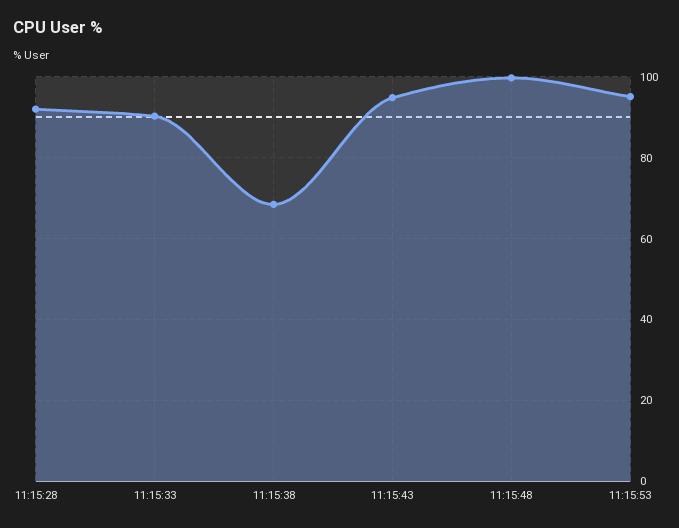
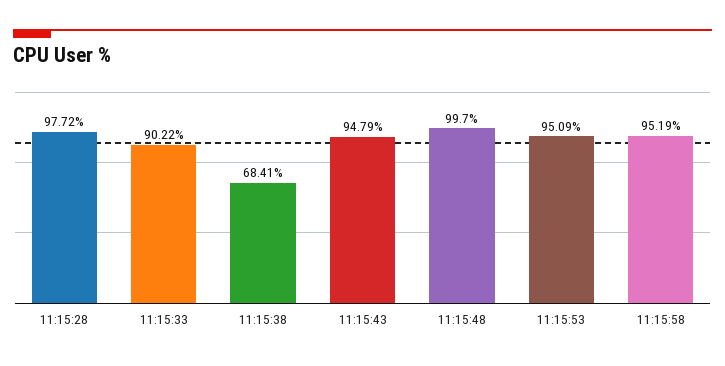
11:15:28: 92 -> 97.72
11:15:58: none -> 95.19

